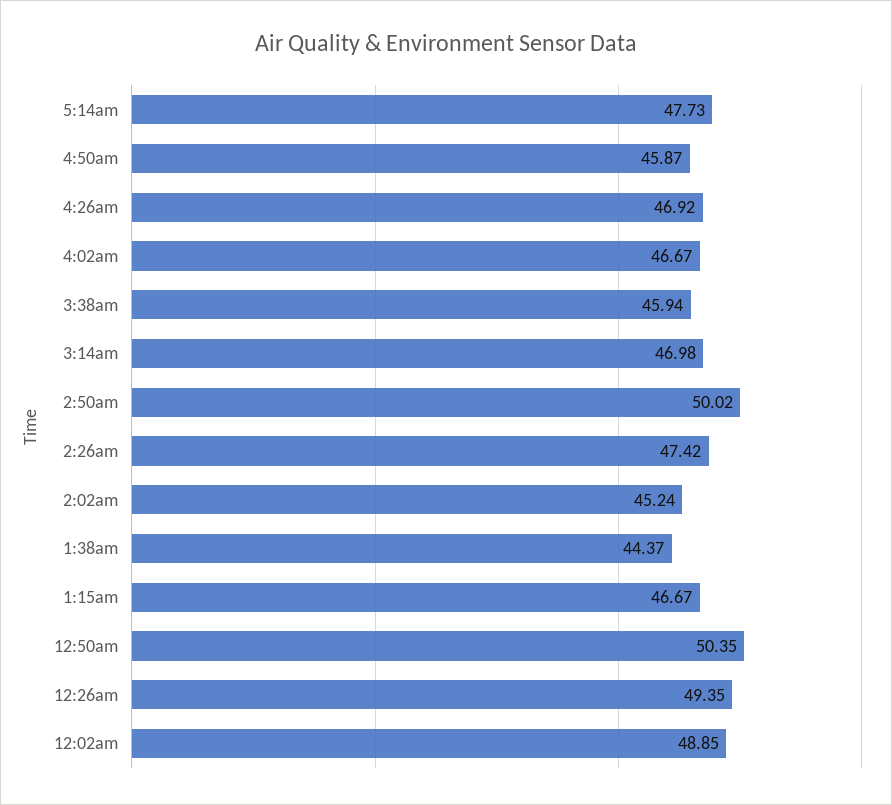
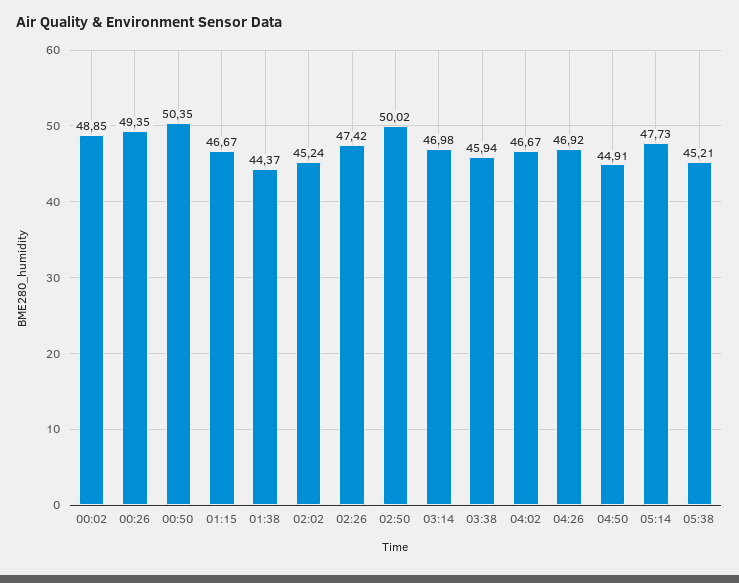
4:50am: 45.87 -> 44.91
05:38: none -> 45.21

